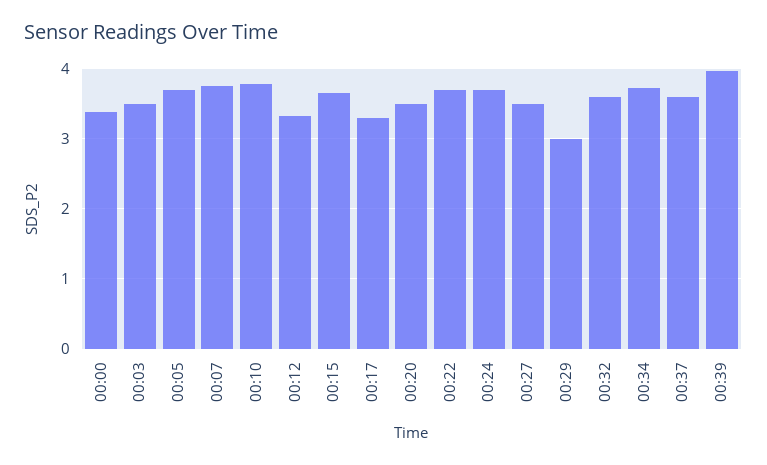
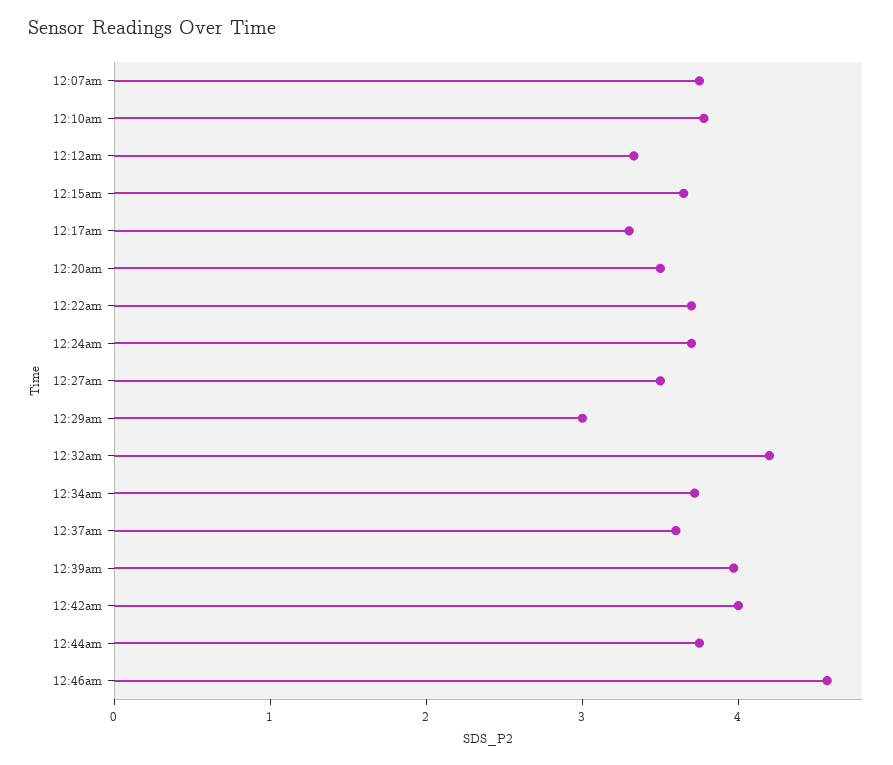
00:00: 3.4 -> none
00:03: 3.5 -> none
00:05: 3.7 -> none
00:32: 3.6 -> 4.2
12:42am: none -> 4
12:44am: none -> 3.8
12:46am: none -> 4.6

